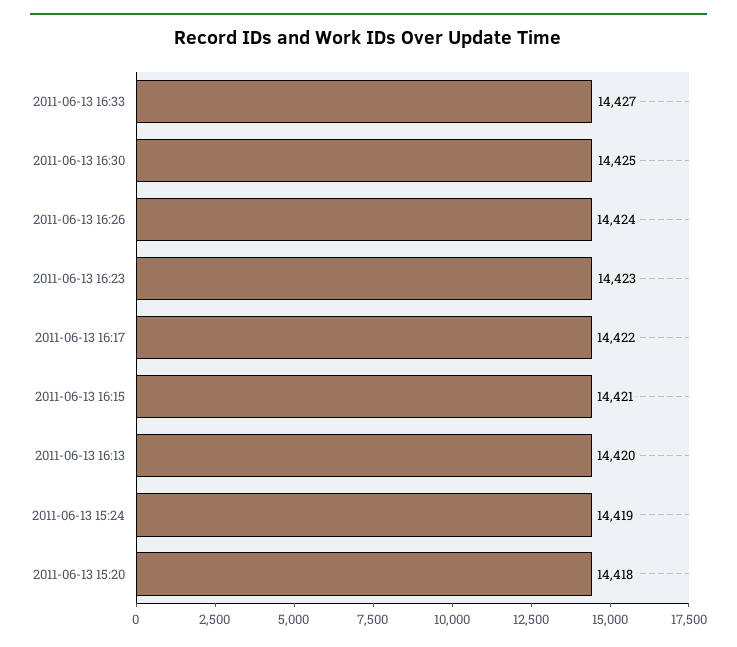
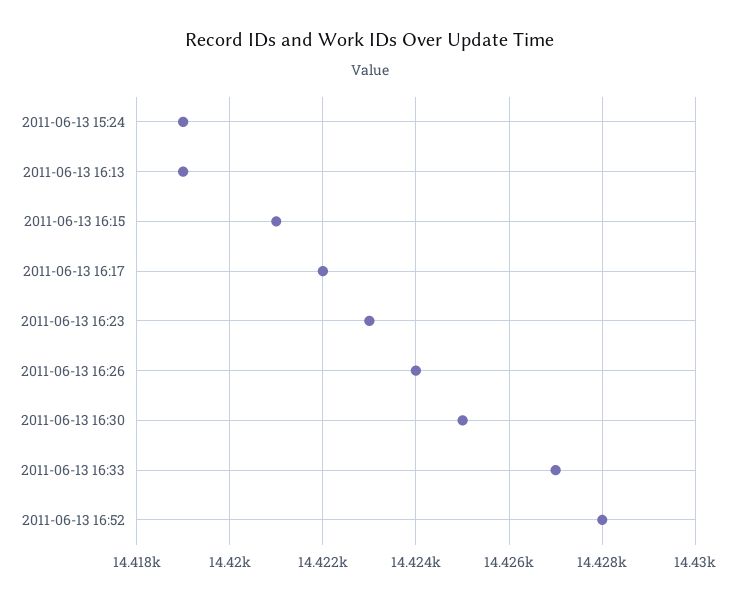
2011-06-13 16:13: 14420 -> 14419
2011-06-13 15:20: 14418 -> none
2011-06-13 16:52: none -> 14428

